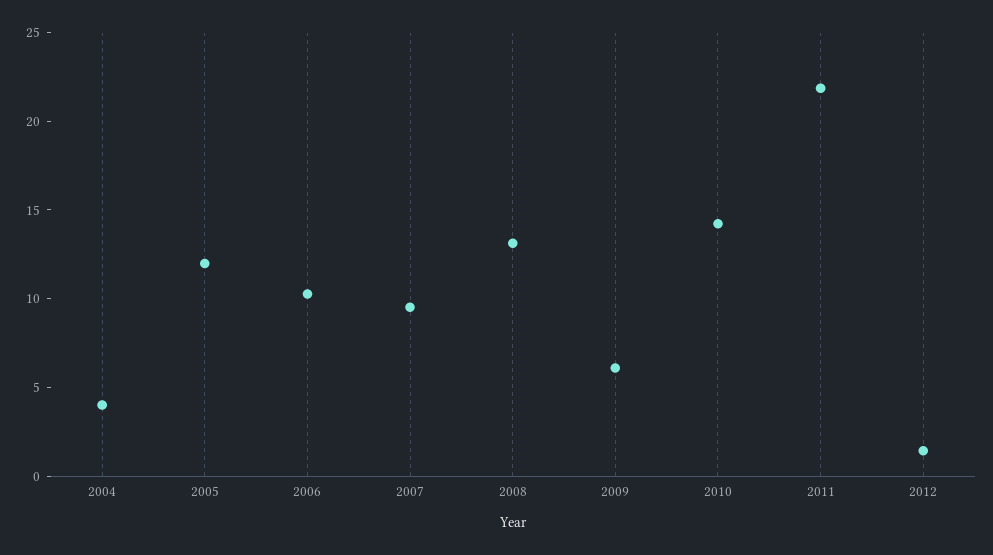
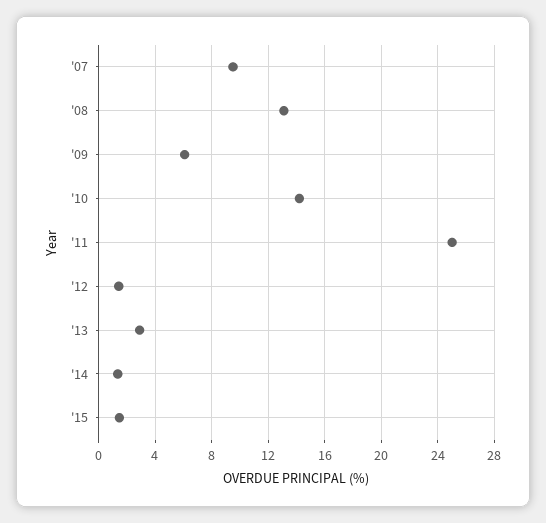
2004: 4 -> none
2005: 12 -> none
2006: 10 -> none
2011: 22 -> 25
'13: none -> 3
'14: none -> 1.5
'15: none -> 1.5

